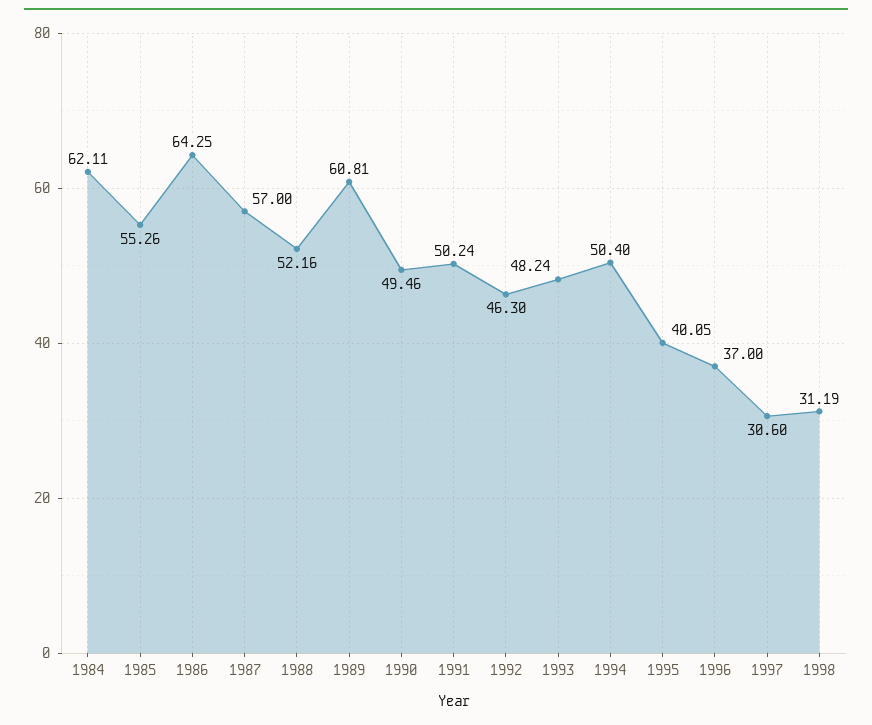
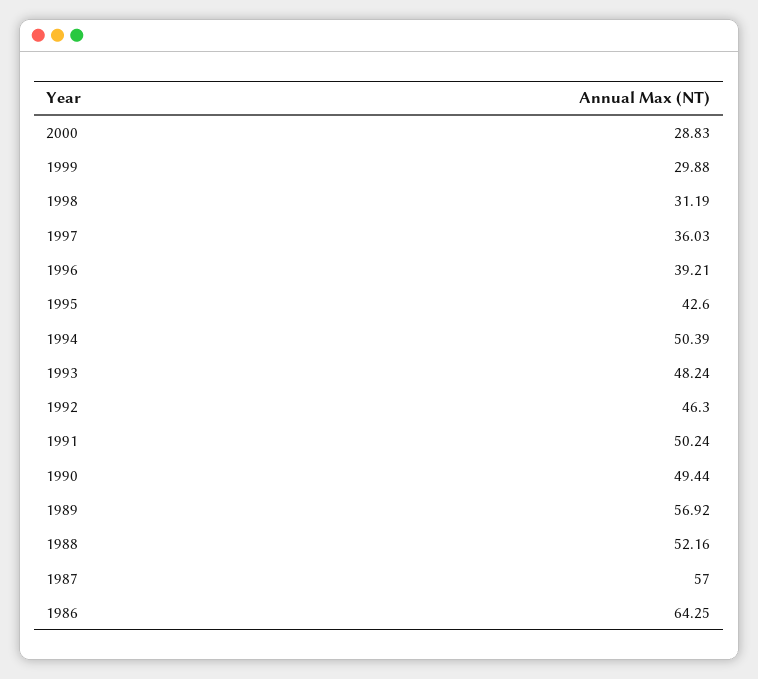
1984: 62.11 -> none
1985: 55.26 -> none
1989: 60.81 -> 56.92
1990: 49.46 -> 49.44
1994: 50.4 -> 50.39
1995: 40.05 -> 42.6
1996: 37 -> 39.21
1997: 30.6 -> 36.03
2000: none -> 28.83
1999: none -> 29.88

